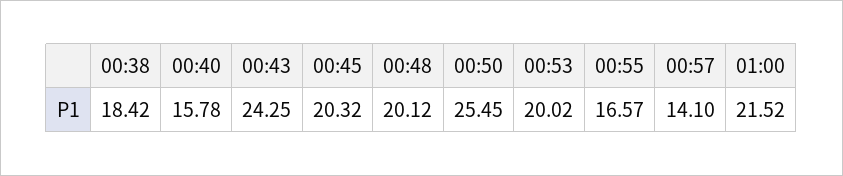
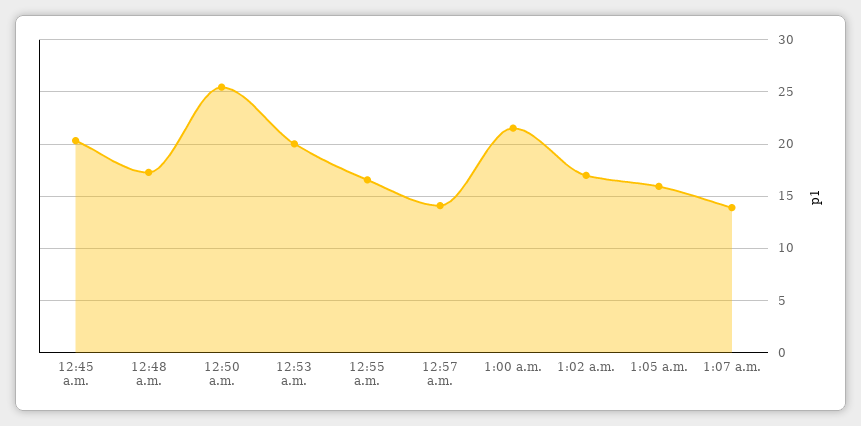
00:38: 18.42 -> none
00:40: 15.78 -> none
00:43: 24.25 -> none
00:48: 20.12 -> 17
1:02 a.m.: none -> 17
1:05 a.m.: none -> 16
1:07 a.m.: none -> 14

